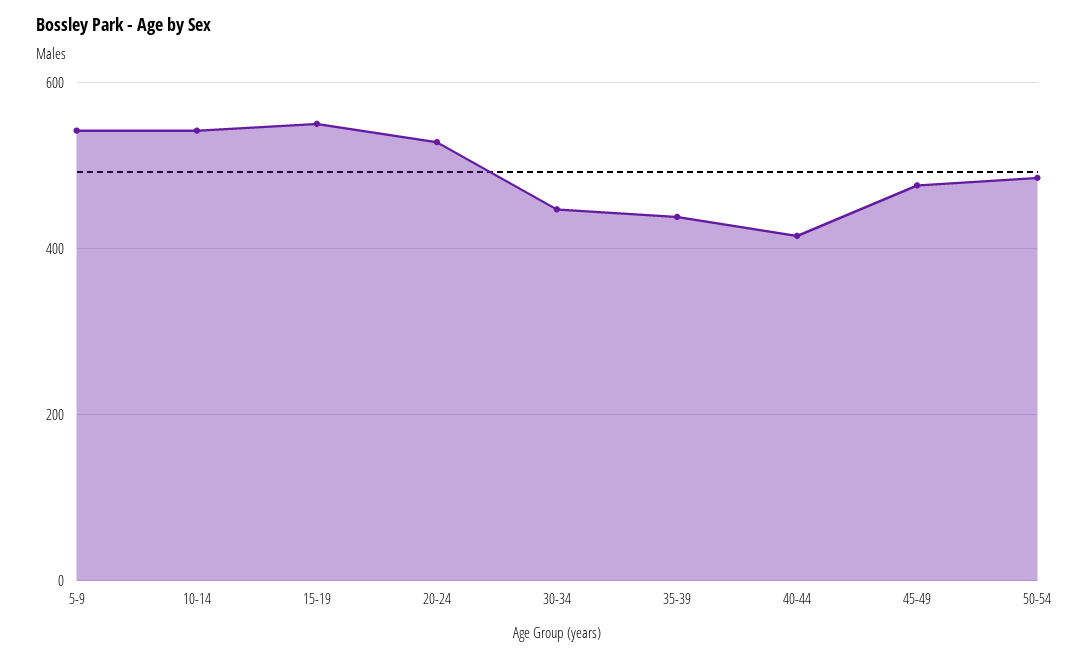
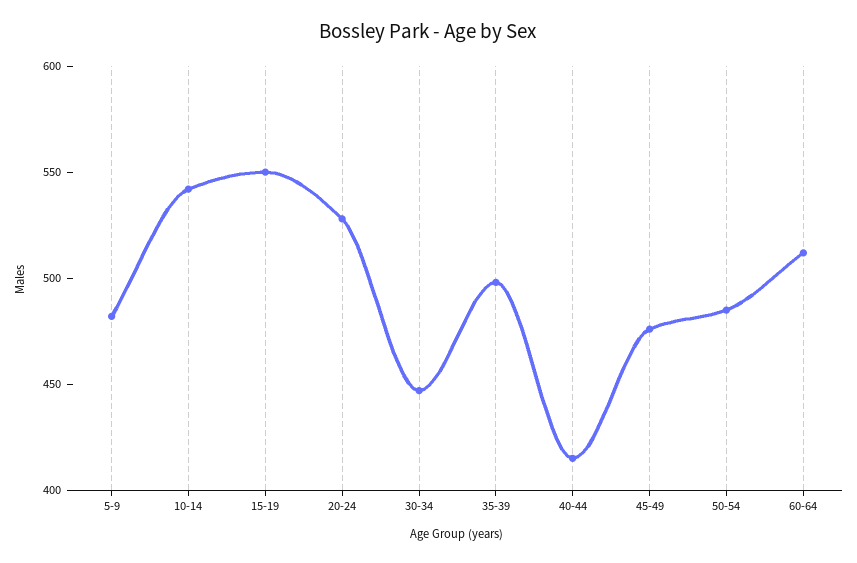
5-9: 540 -> 480
35-39: 440 -> 500
60-64: none -> 510

